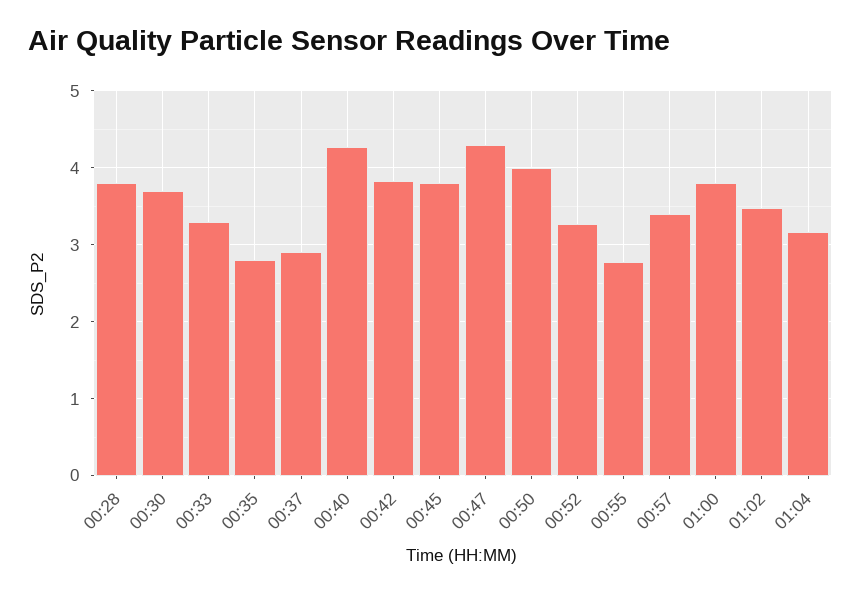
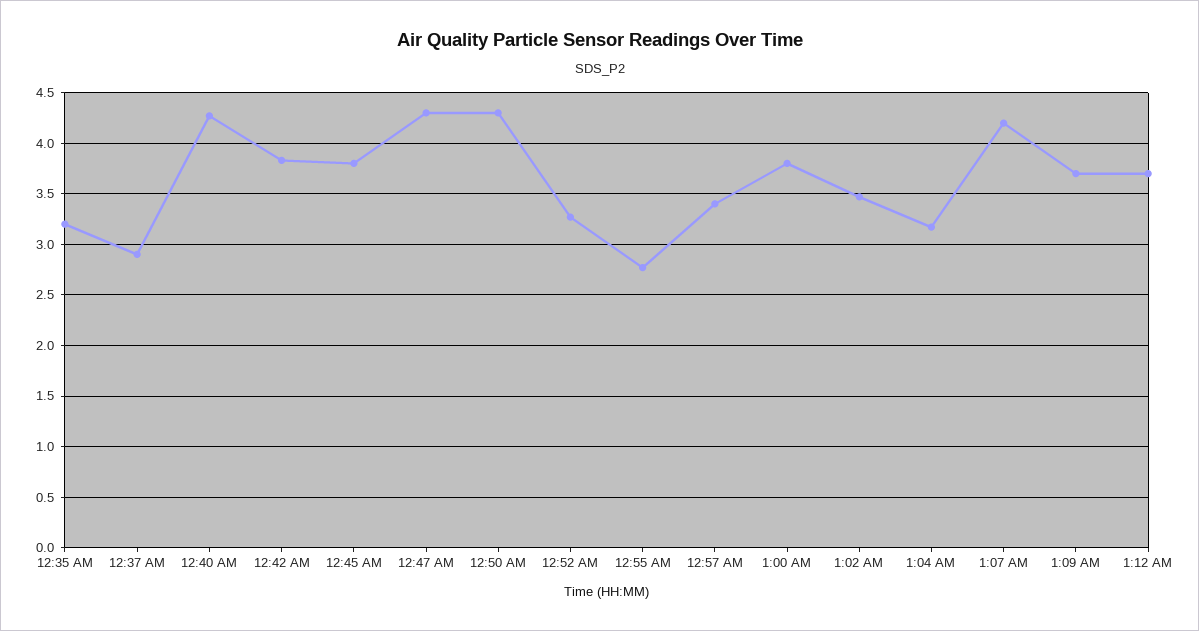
00:28: 3.8 -> none
00:30: 3.7 -> none
00:33: 3.3 -> none
00:35: 2.8 -> 3.2
00:50: 4 -> 4.3
1:07 AM: none -> 4.2
1:09 AM: none -> 3.7
1:12 AM: none -> 3.7

